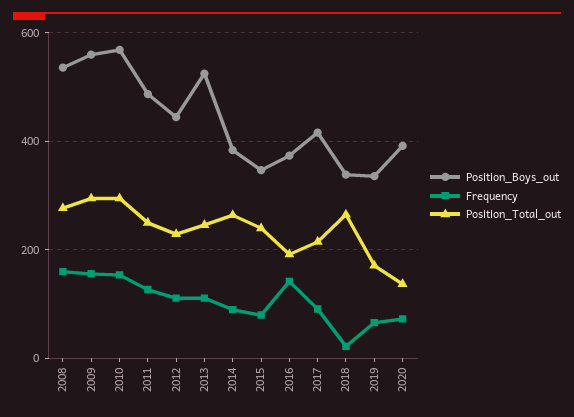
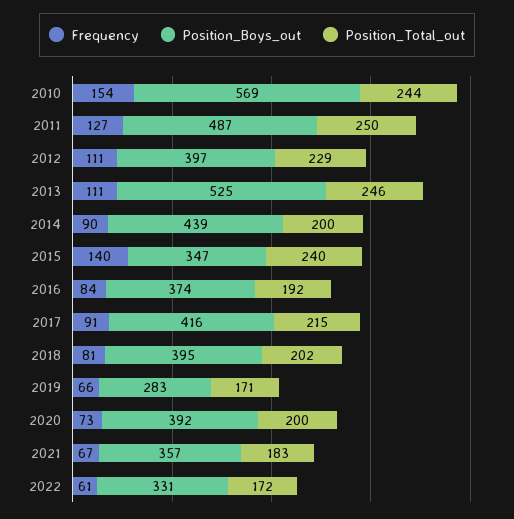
Position_Boys_out, 2008: 540 -> none
Frequency, 2008: 160 -> none
Position_Total_out, 2008: 280 -> none
Position_Boys_out, 2009: 560 -> none
Frequency, 2009: 160 -> none
Position_Total_out, 2009: 300 -> none
Position_Total_out, 2010: 300 -> 244
Position_Boys_out, 2012: 440 -> 397
Position_Boys_out, 2014: 380 -> 439
Position_Total_out, 2014: 260 -> 200
Frequency, 2015: 80 -> 140
Frequency, 2016: 140 -> 84
Position_Boys_out, 2018: 340 -> 395
Frequency, 2018: 20 -> 81
Position_Total_out, 2018: 260 -> 202
Position_Boys_out, 2019: 340 -> 283
Position_Total_out, 2020: 140 -> 200
Frequency, 2021: none -> 67
Position_Boys_out, 2021: none -> 357
Position_Total_out, 2021: none -> 183
Frequency, 2022: none -> 61
Position_Boys_out, 2022: none -> 331
Position_Total_out, 2022: none -> 172

